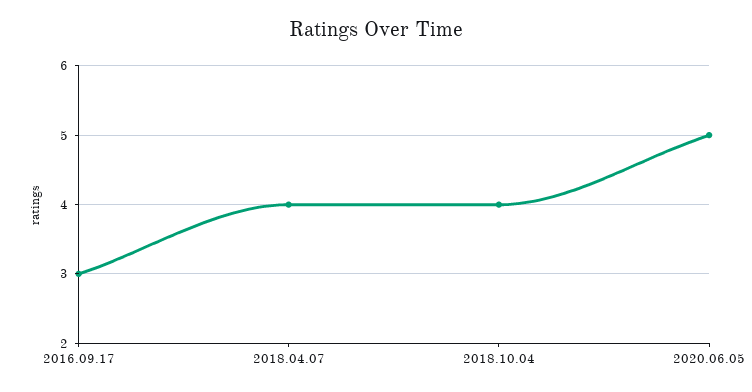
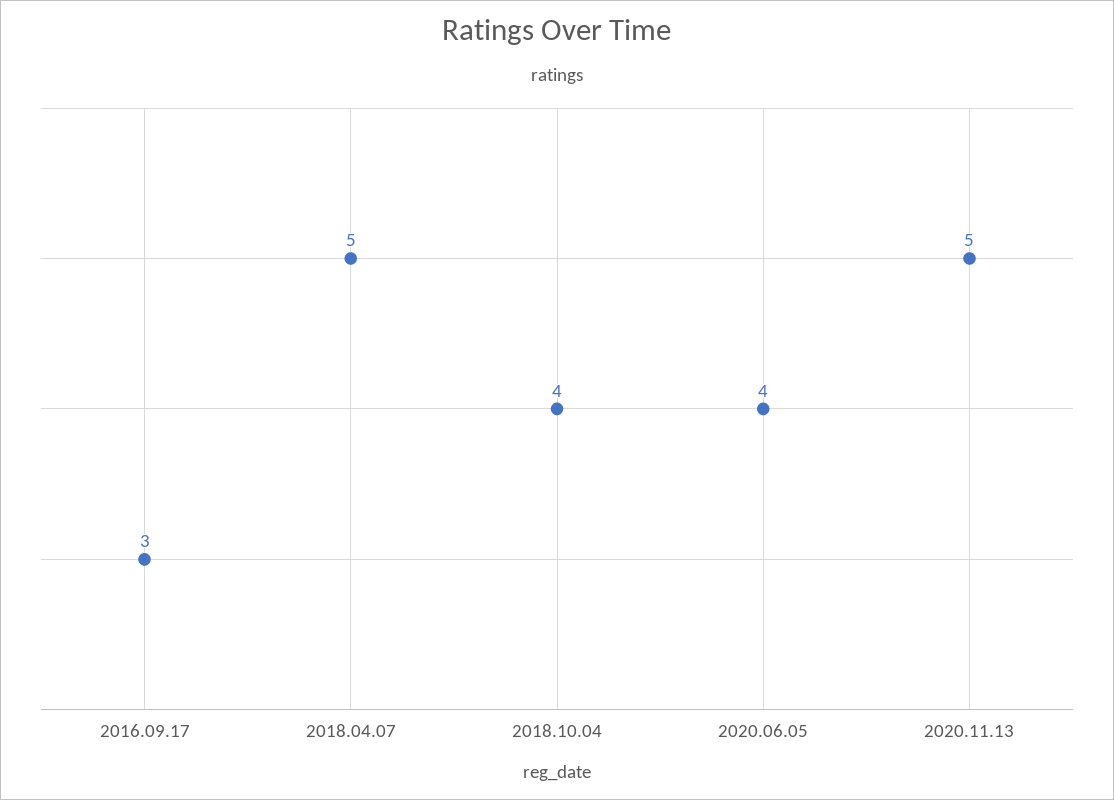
2018.04.07: 4 -> 5
2020.06.05: 5 -> 4
2020.11.13: none -> 5

